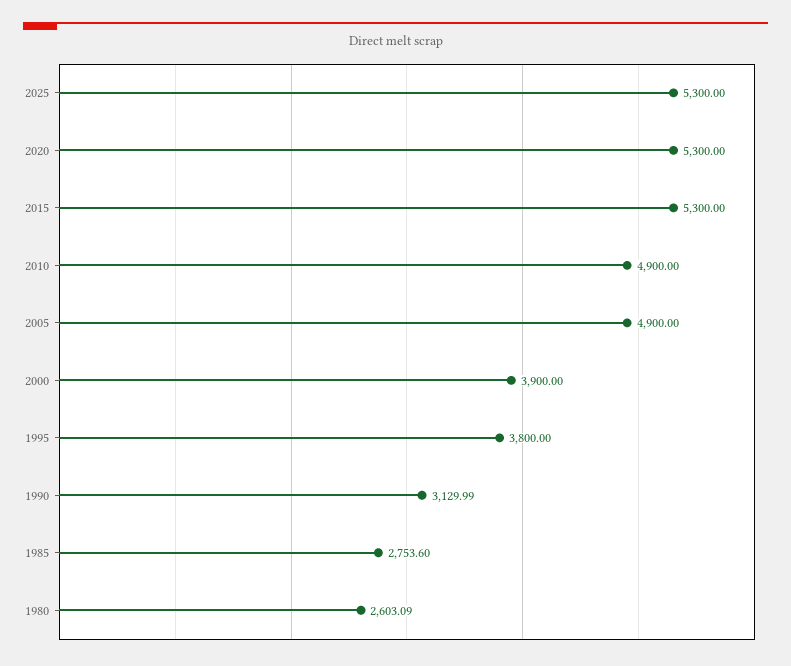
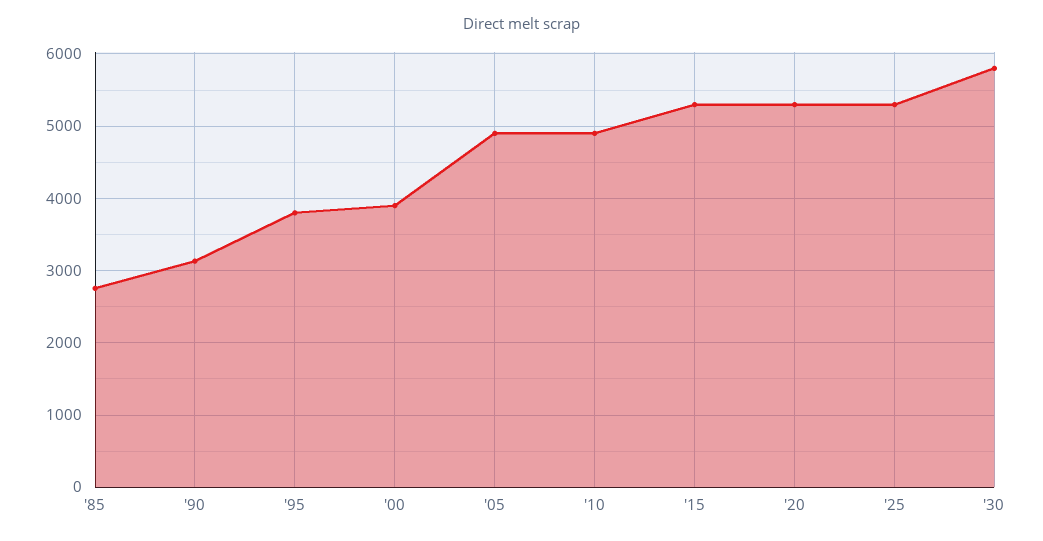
1980: 2603.09 -> none
'30: none -> 5800

